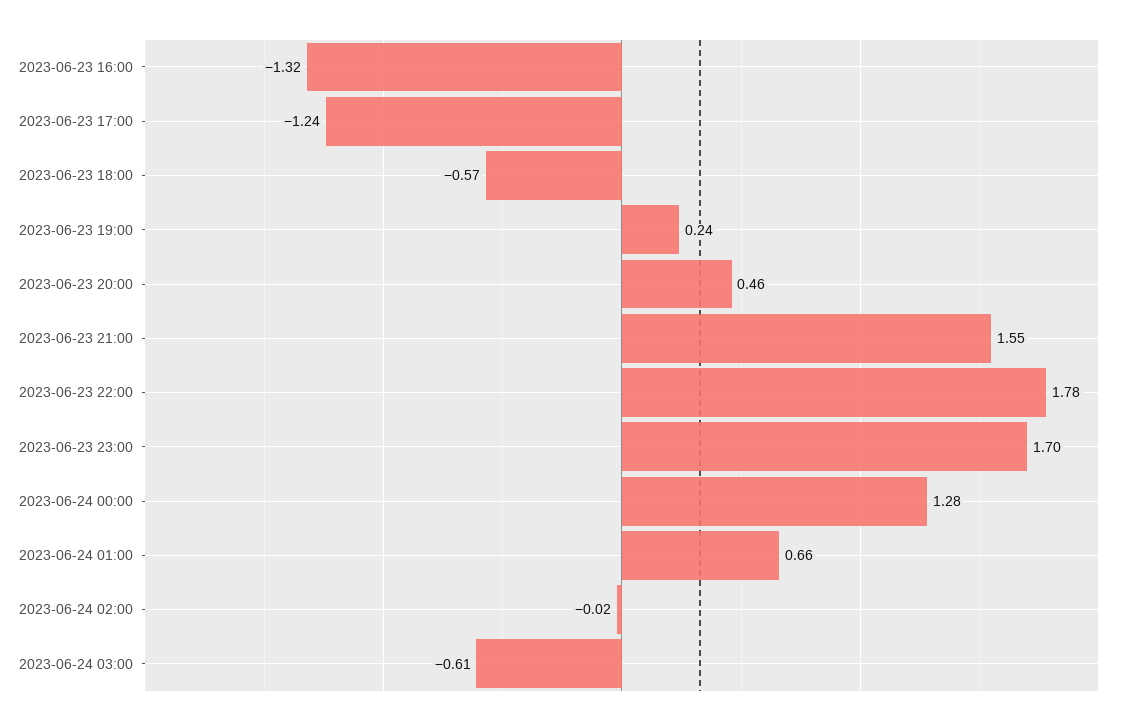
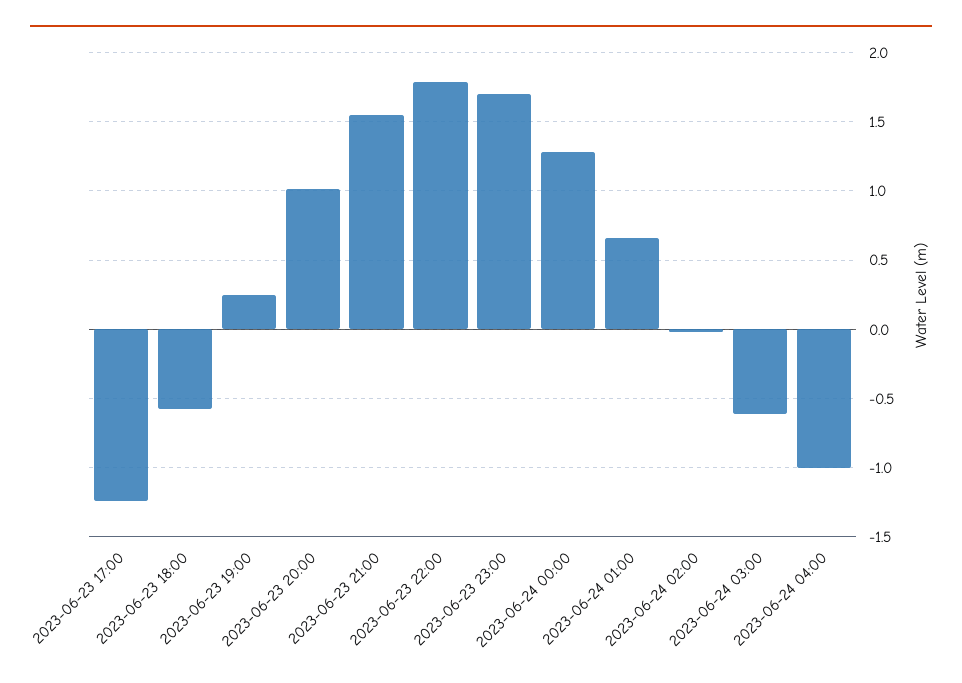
2023-06-23 16:00: -1.32 -> none
2023-06-23 20:00: 0.46 -> 1
2023-06-24 04:00: none -> -1

